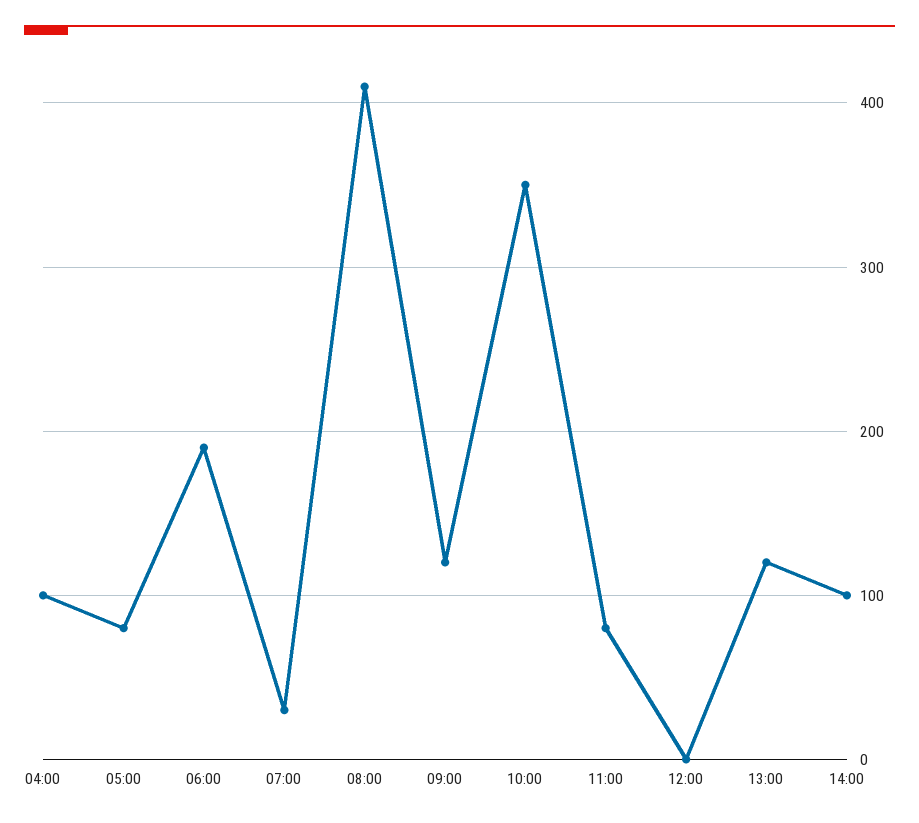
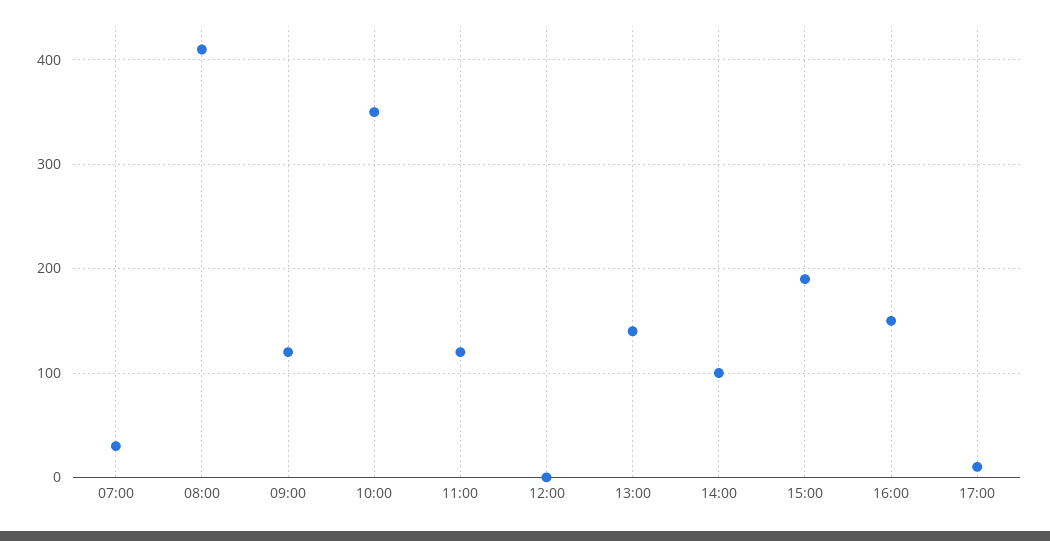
04:00: 100 -> none
05:00: 80 -> none
06:00: 190 -> none
11:00: 80 -> 120
13:00: 120 -> 140
15:00: none -> 190
16:00: none -> 150
17:00: none -> 10

